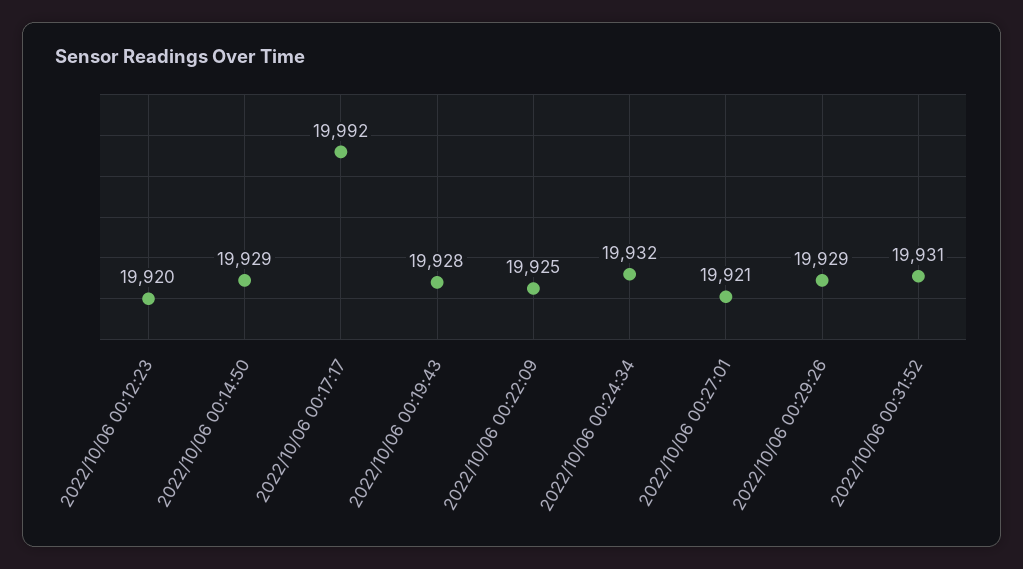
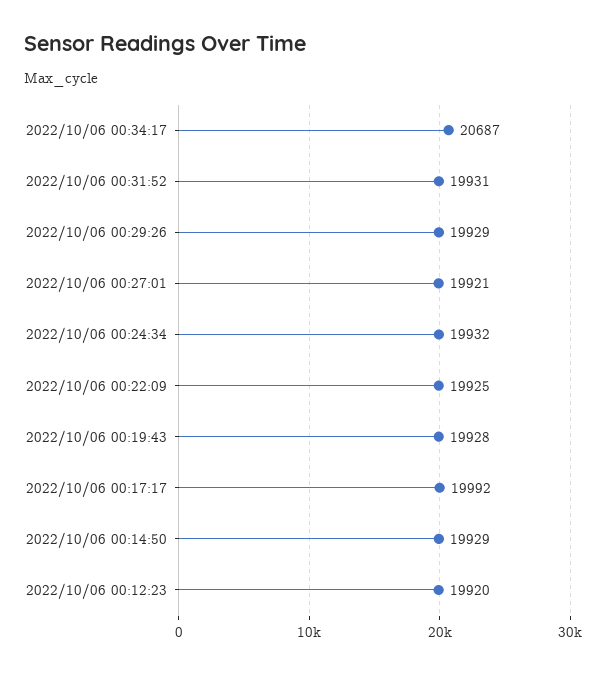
2022/10/06 00:34:17: none -> 20687

